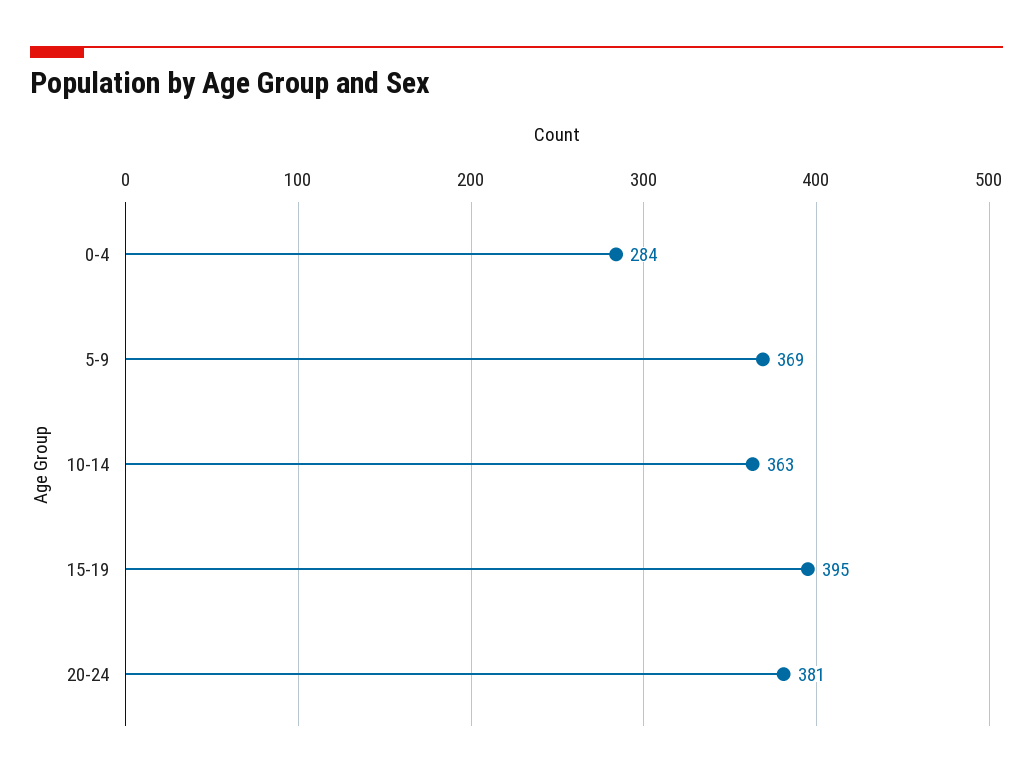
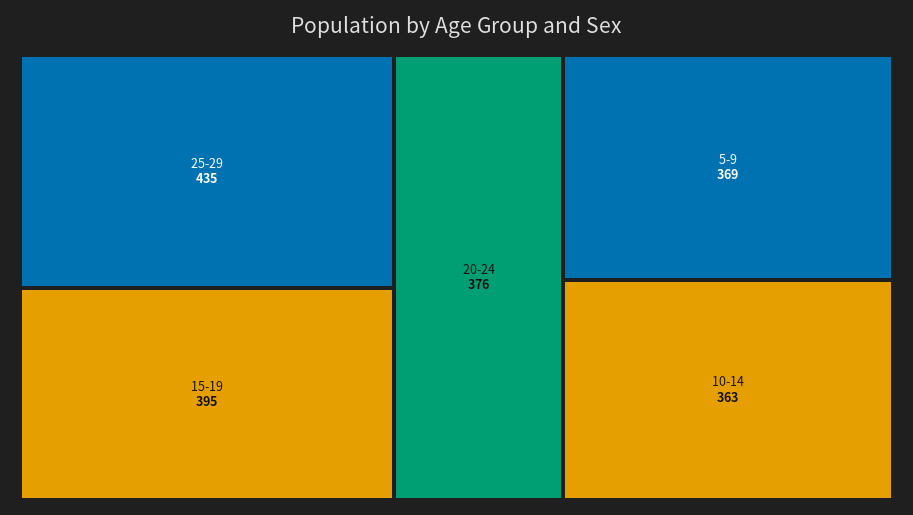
0-4: 284 -> none
20-24: 381 -> 376
25-29: none -> 435

